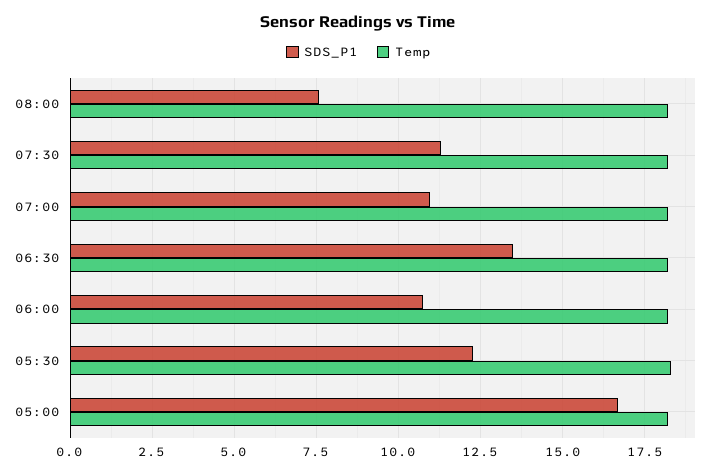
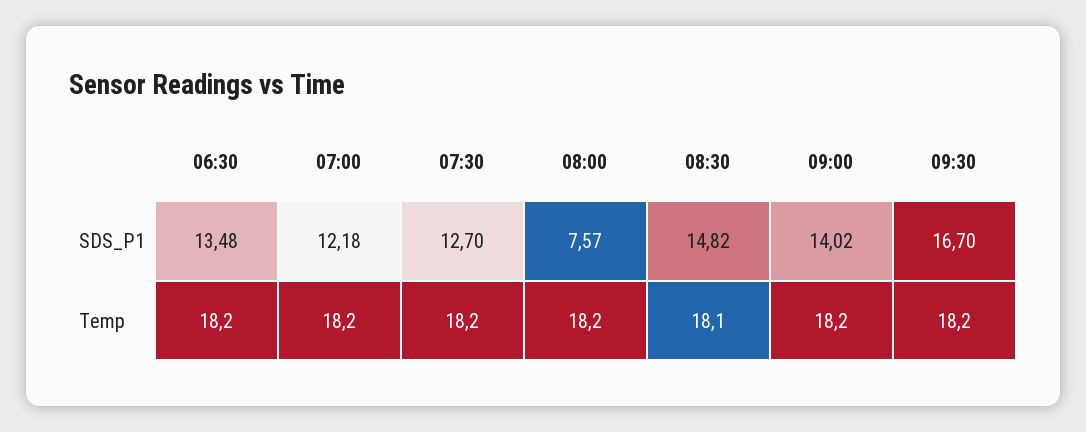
SDS_P1, 07:30: 11.25 -> 12.7
SDS_P1, 07:00: 11 -> 12.18
SDS_P1, 06:00: 10.75 -> none
Temp, 06:00: 18.25 -> none
SDS_P1, 05:30: 12.25 -> none
Temp, 05:30: 18.25 -> none
SDS_P1, 05:00: 16.75 -> none
Temp, 05:00: 18.25 -> none
SDS_P1, 08:30: none -> 14.82
SDS_P1, 09:00: none -> 14.02
SDS_P1, 09:30: none -> 16.7
Temp, 08:30: none -> 18.1
Temp, 09:00: none -> 18.2
Temp, 09:30: none -> 18.2

